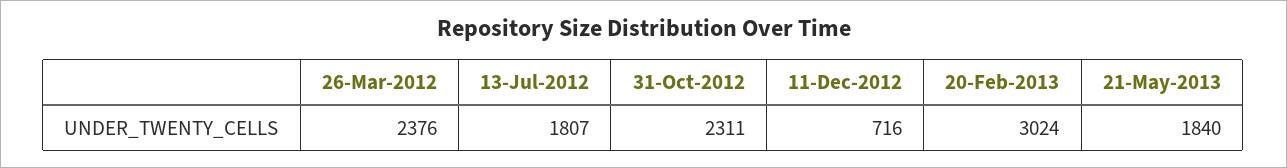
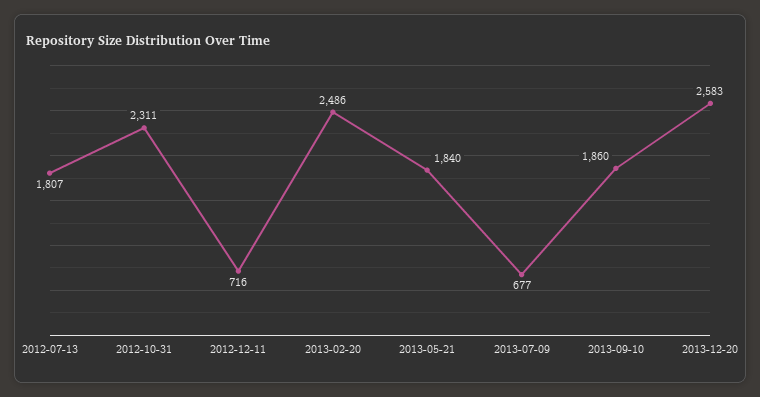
26-Mar-2012: 2376 -> none
20-Feb-2013: 3024 -> 2486
2013-07-09: none -> 677
2013-09-10: none -> 1860
2013-12-20: none -> 2583

